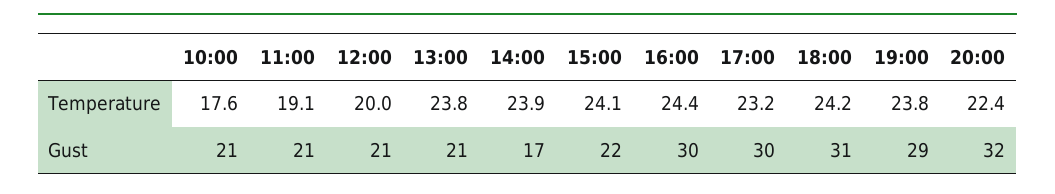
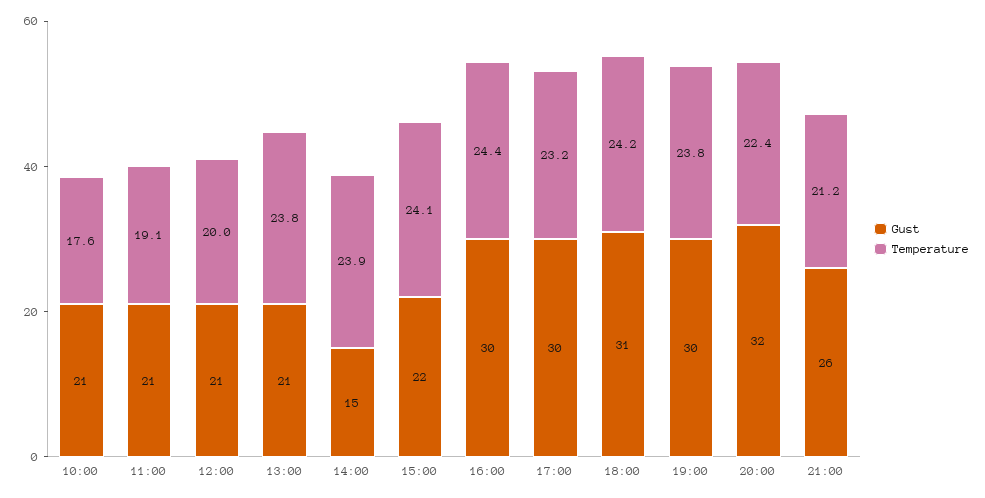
Gust, 14:00: 17 -> 15
Gust, 19:00: 29 -> 30
Gust, 21:00: none -> 26
Temperature, 21:00: none -> 21.2

